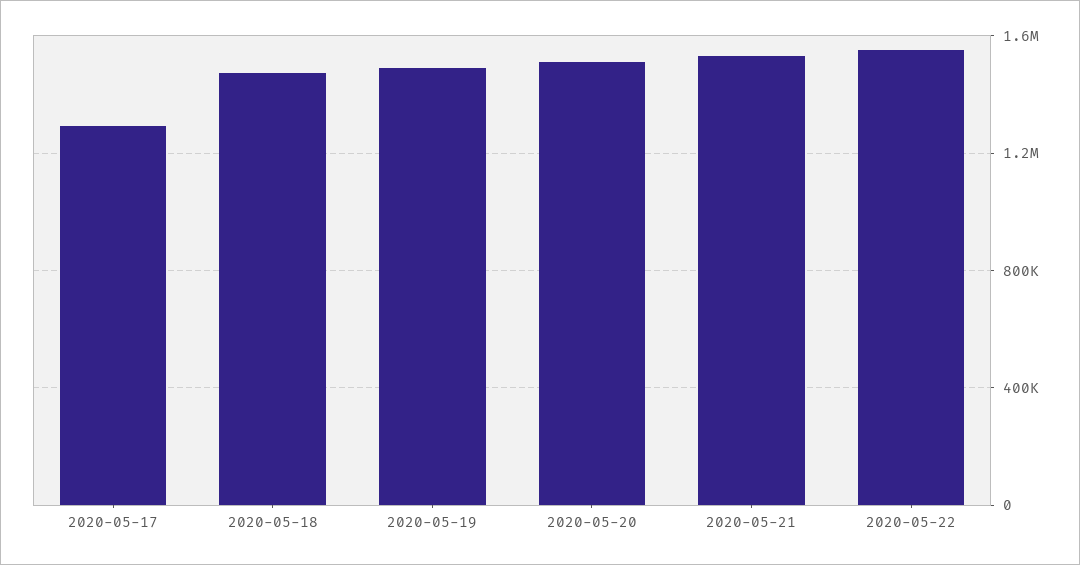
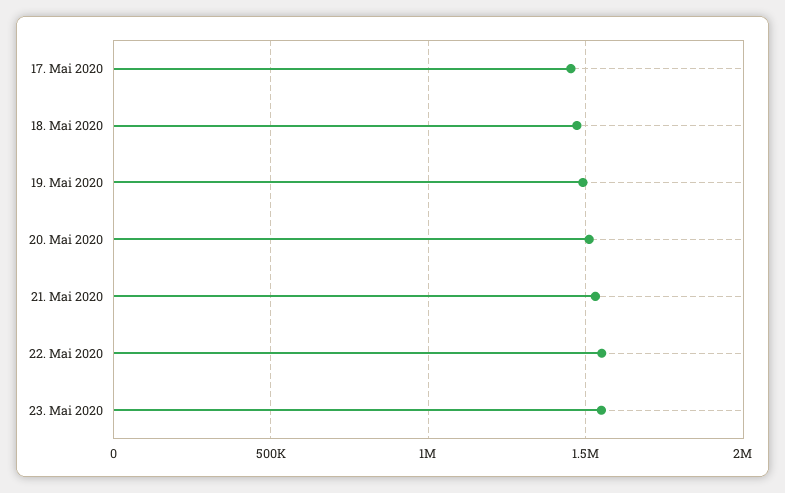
2020-05-17: 1300000 -> 1450000
23. Mai 2020: none -> 1550000

